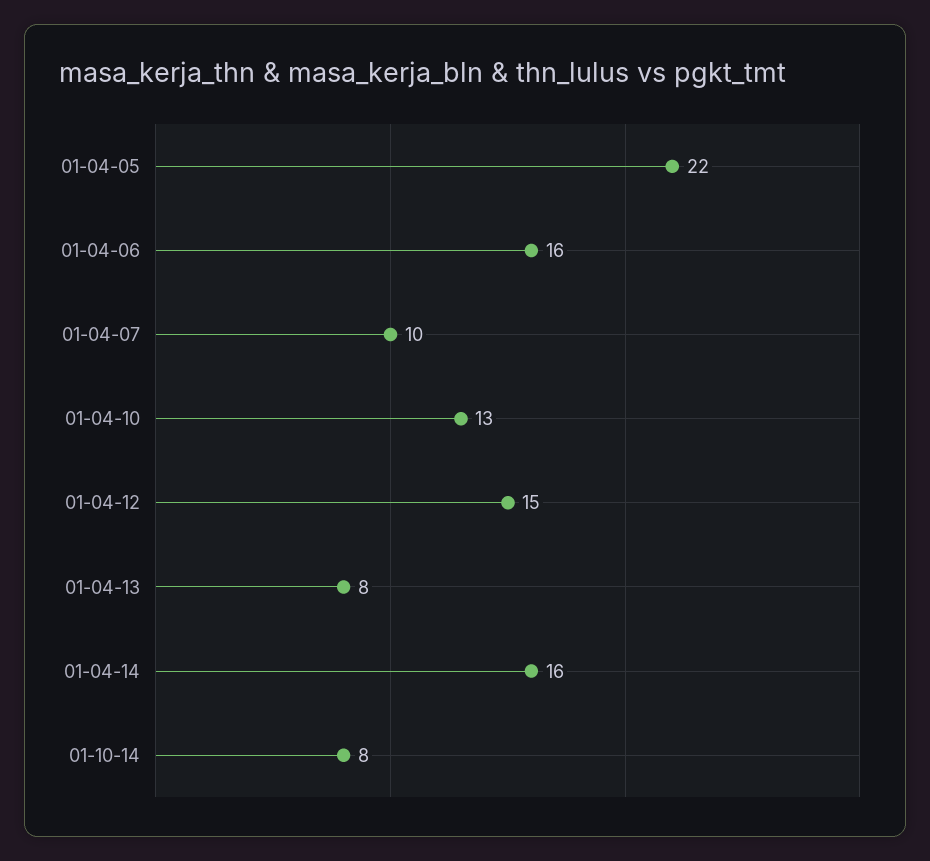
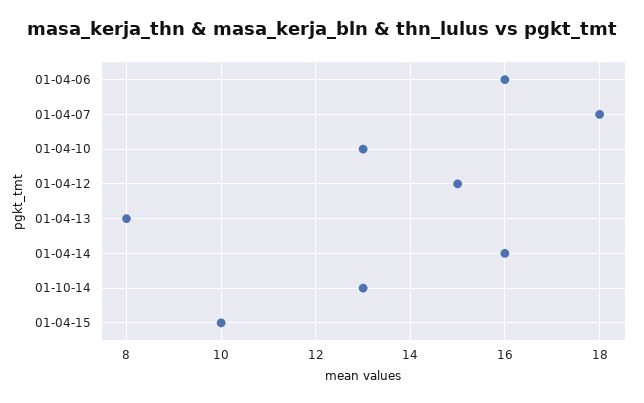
01-04-05: 22 -> none
01-04-07: 10 -> 18
01-10-14: 8 -> 13
01-04-15: none -> 10

